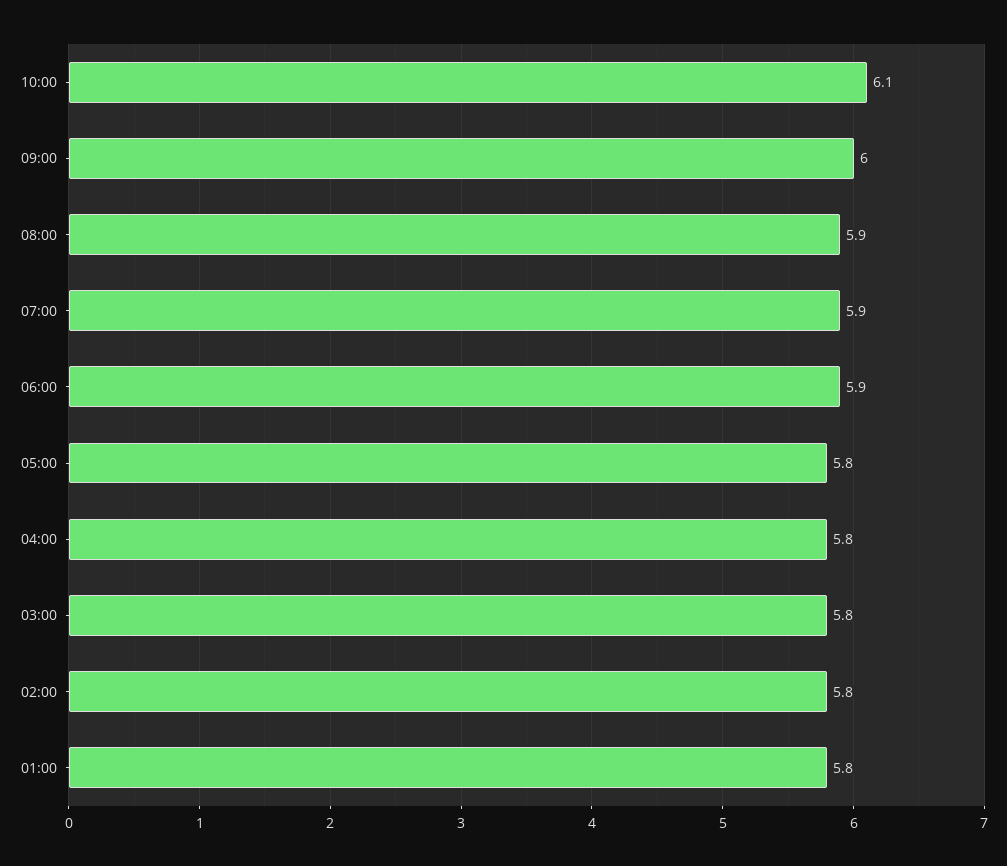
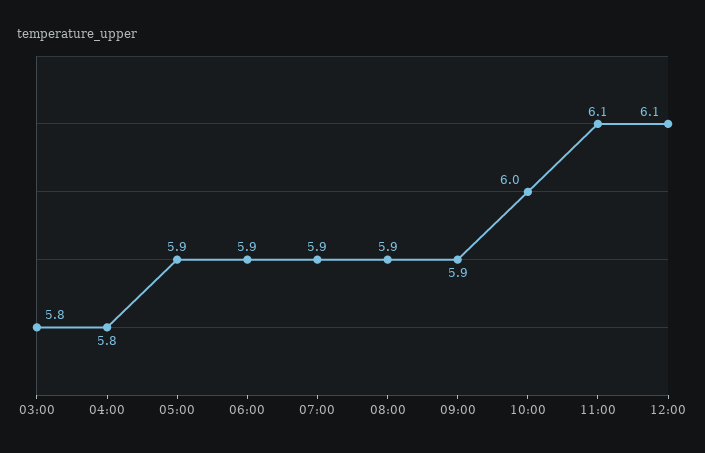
10:00: 6.1 -> 6
09:00: 6 -> 5.9
05:00: 5.8 -> 5.9
02:00: 5.8 -> none
01:00: 5.8 -> none
11:00: none -> 6.1
12:00: none -> 6.1

